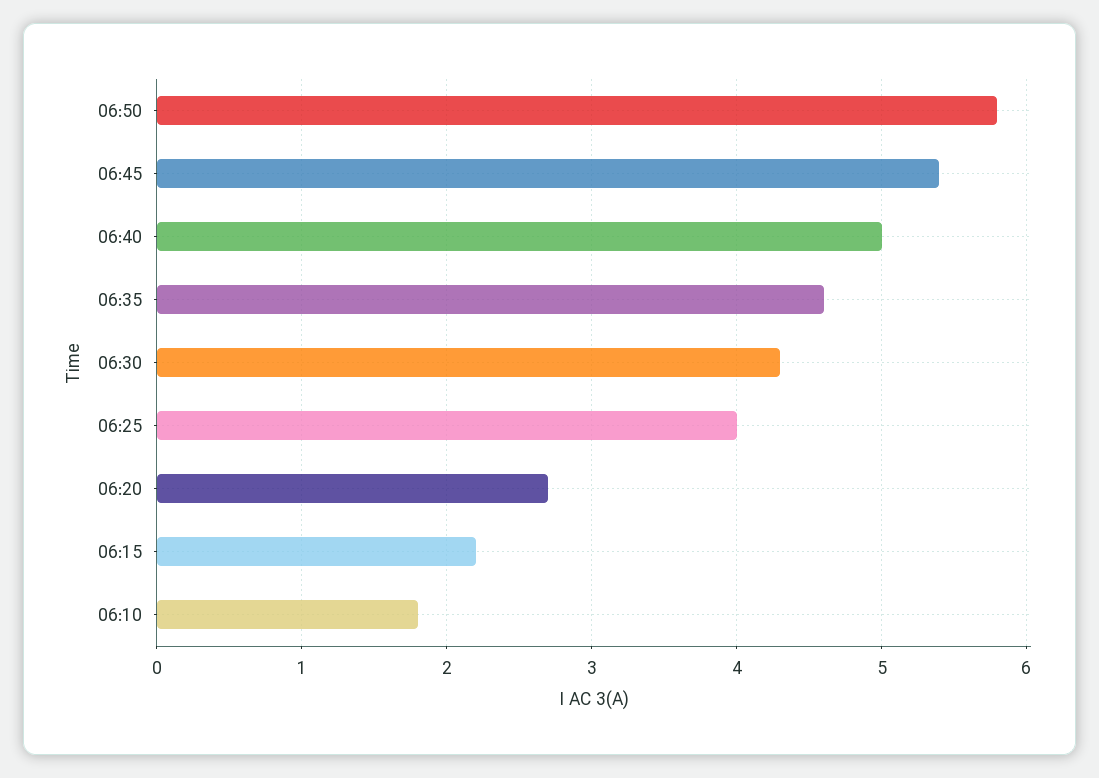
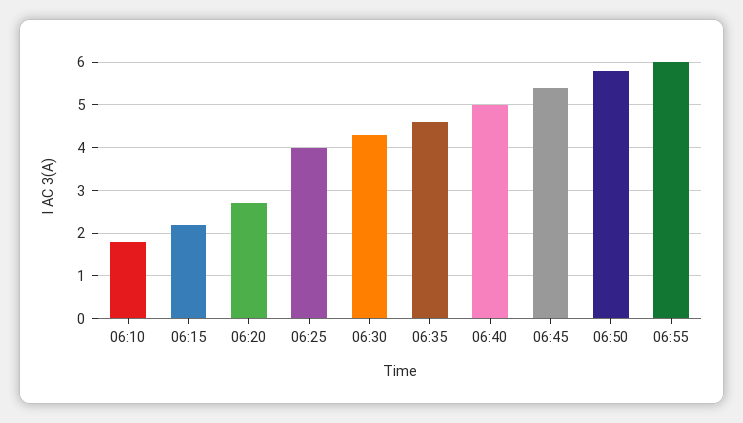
06:55: none -> 6

